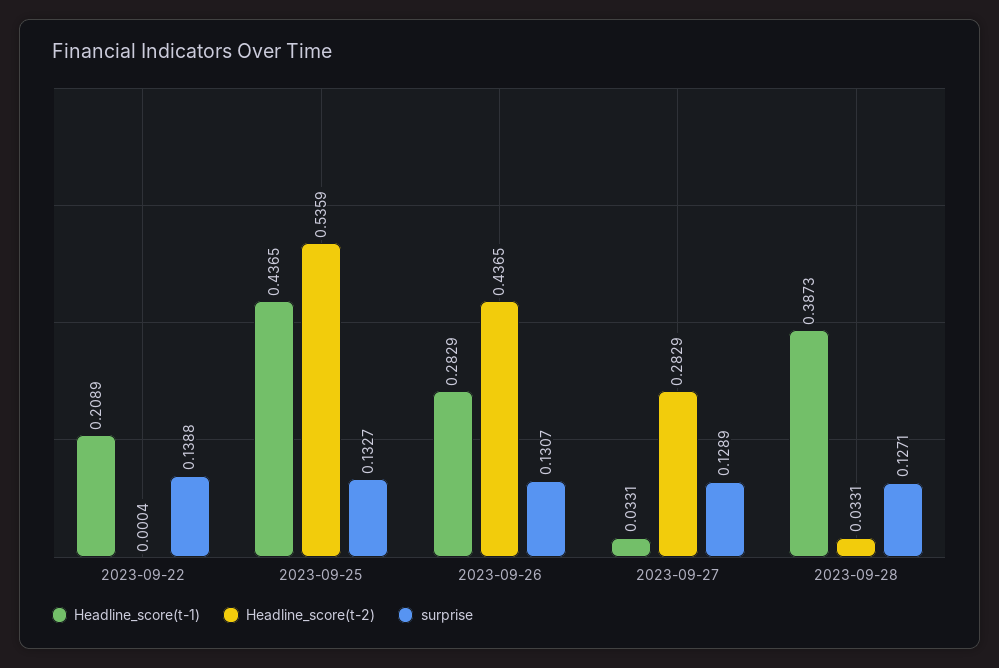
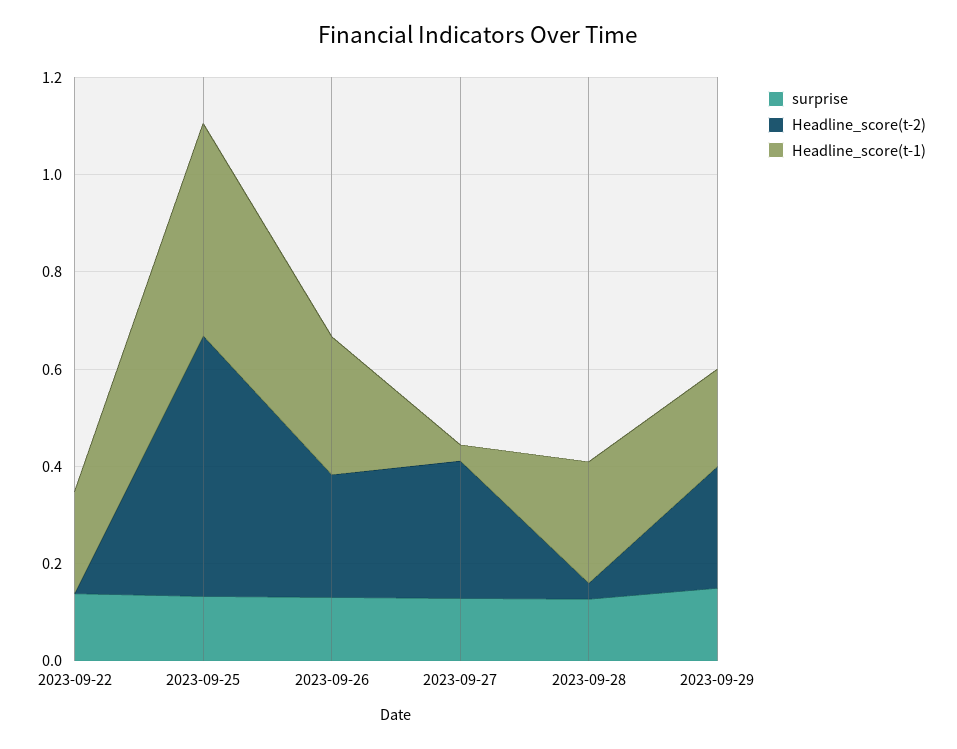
Headline_score(t-2), 2023-09-26: 0.4365 -> 0.25
Headline_score(t-1), 2023-09-28: 0.3873 -> 0.25
surprise, 2023-09-29: none -> 0.15
Headline_score(t-2), 2023-09-29: none -> 0.25
Headline_score(t-1), 2023-09-29: none -> 0.2

